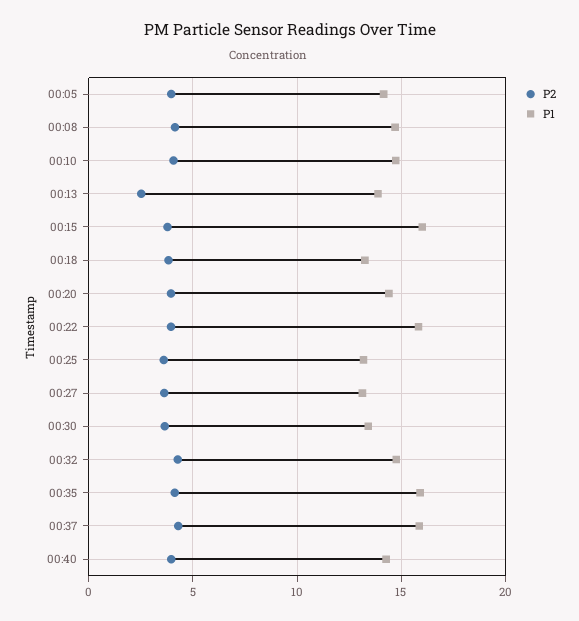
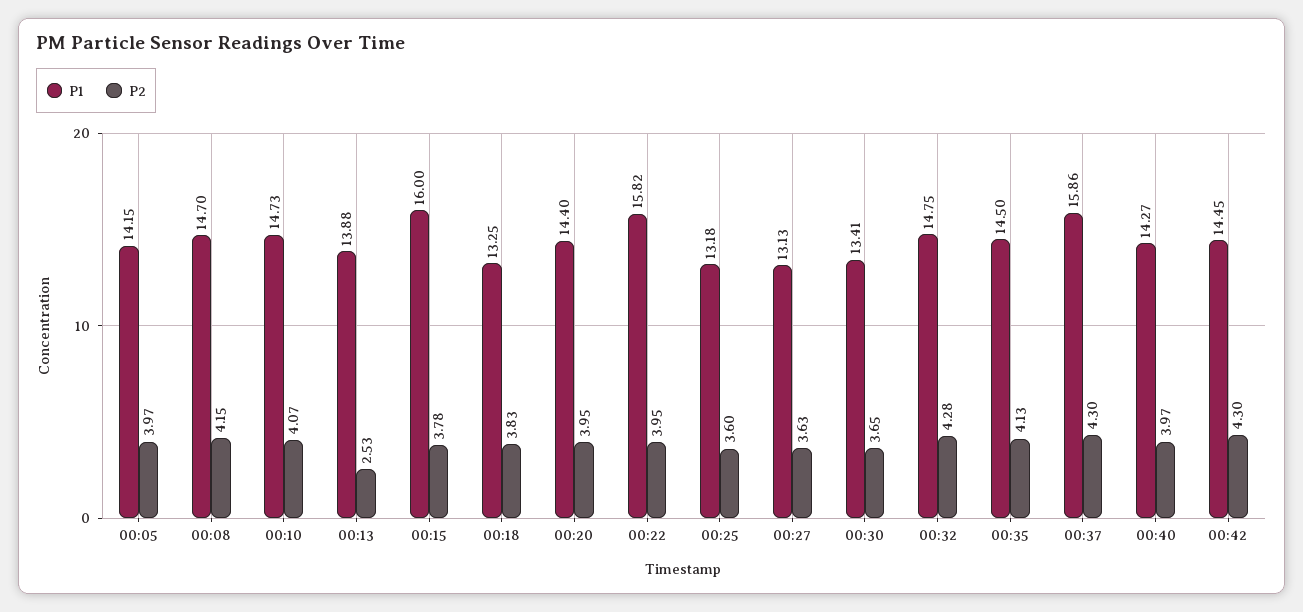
P1, 00:35: 16 -> 14.5
P1, 00:42: none -> 14.45
P2, 00:42: none -> 4.3

